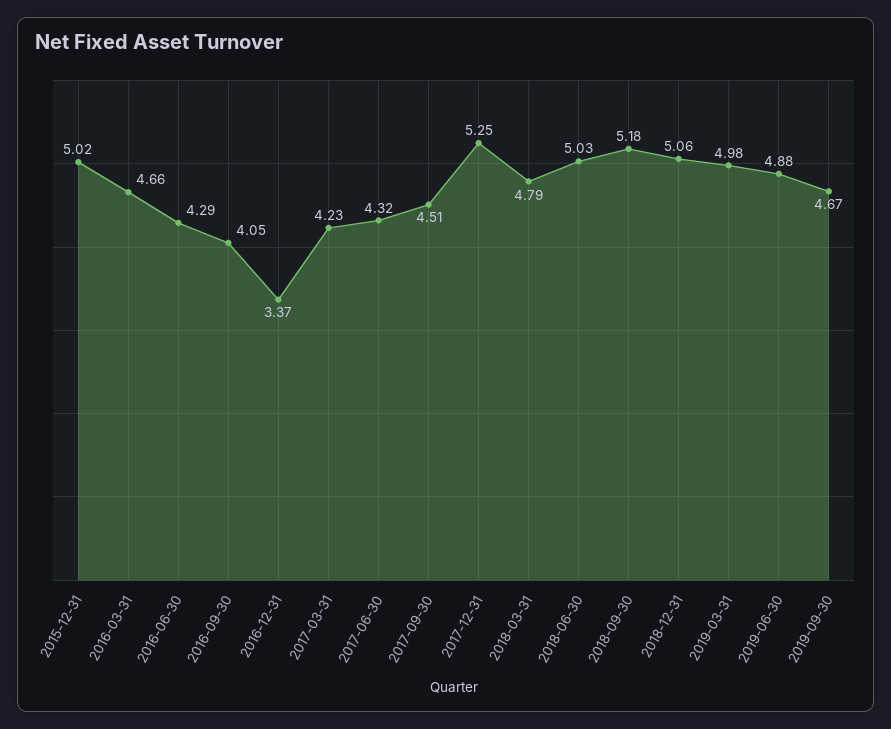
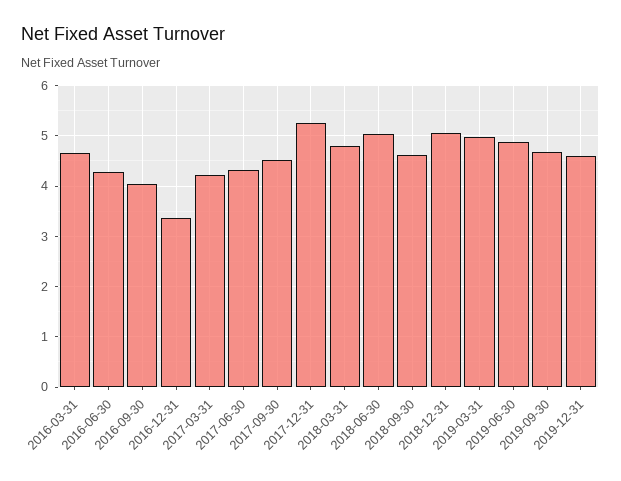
2015-12-31: 5.02 -> none
2018-09-30: 5.18 -> 4.6
2019-12-31: none -> 4.6

